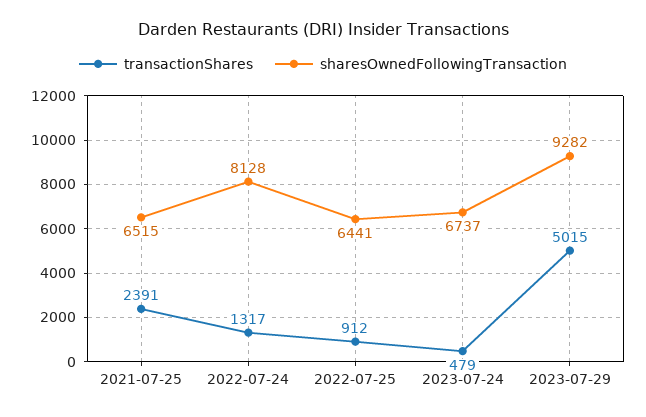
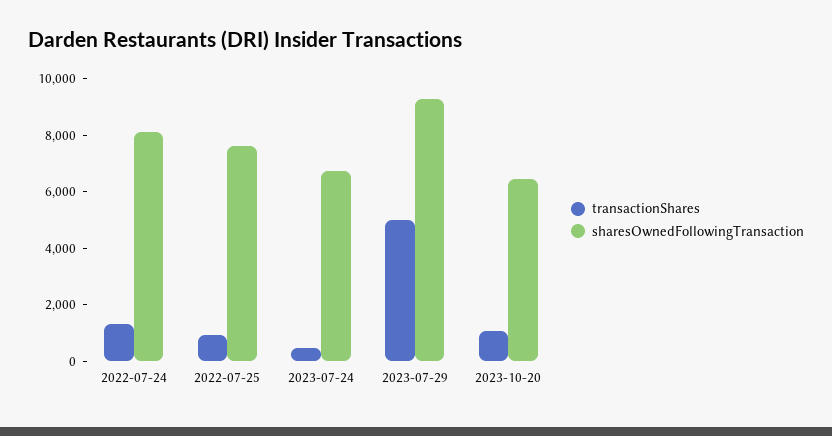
transactionShares, 2021-07-25: 2391 -> none
sharesOwnedFollowingTransaction, 2021-07-25: 6515 -> none
sharesOwnedFollowingTransaction, 2022-07-25: 6441 -> 7500
transactionShares, 2023-10-20: none -> 1000
sharesOwnedFollowingTransaction, 2023-10-20: none -> 6500

